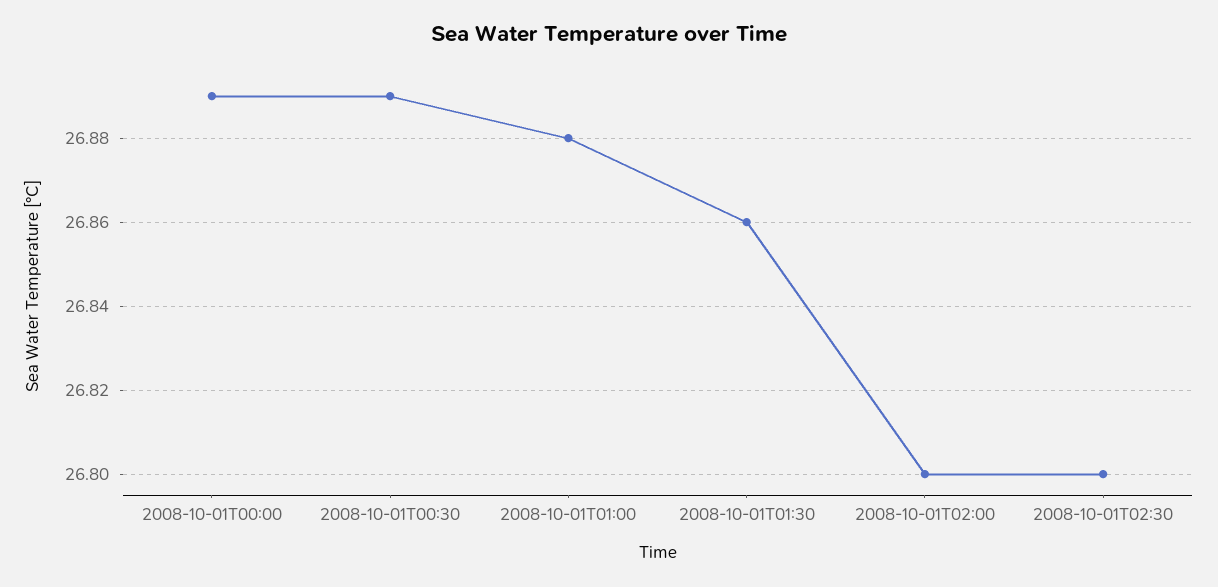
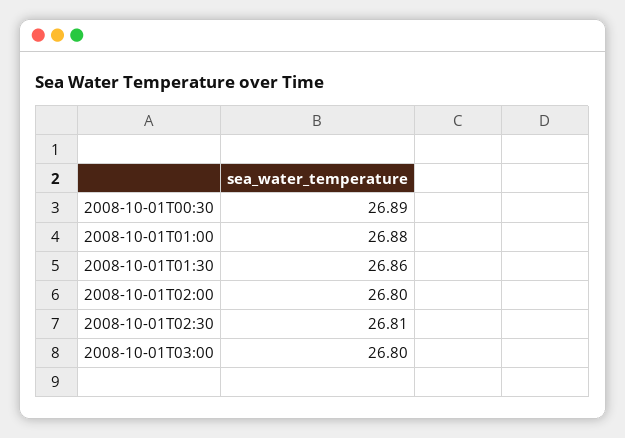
2008-10-01T00:00: 26.89 -> none
2008-10-01T02:30: 26.8 -> 26.81
2008-10-01T03:00: none -> 26.8

